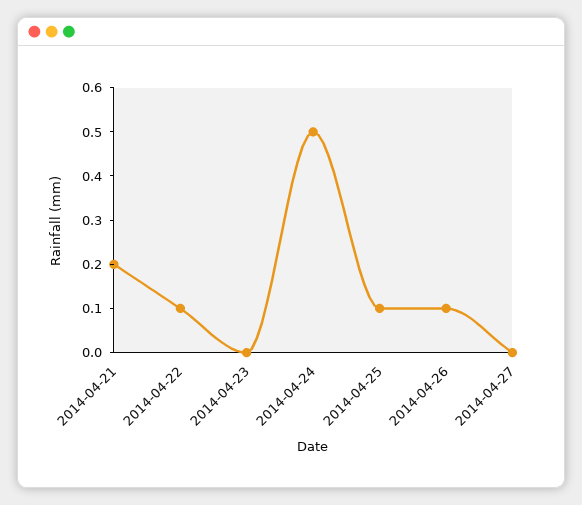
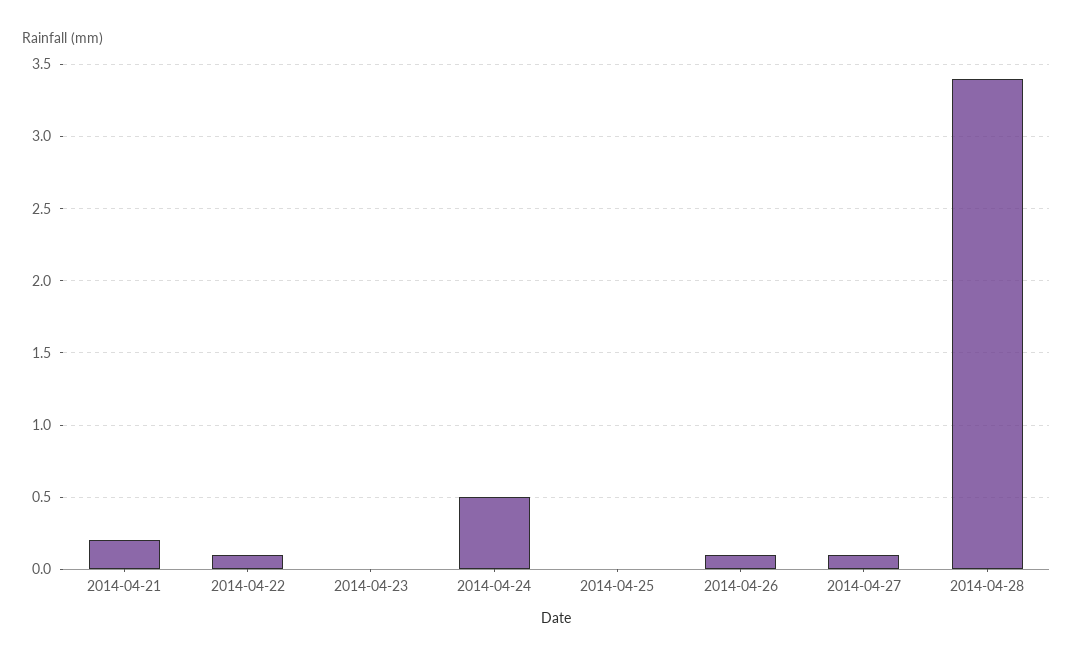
2014-04-25: 0.1 -> 0
2014-04-27: 0 -> 0.1
2014-04-28: none -> 3.4

